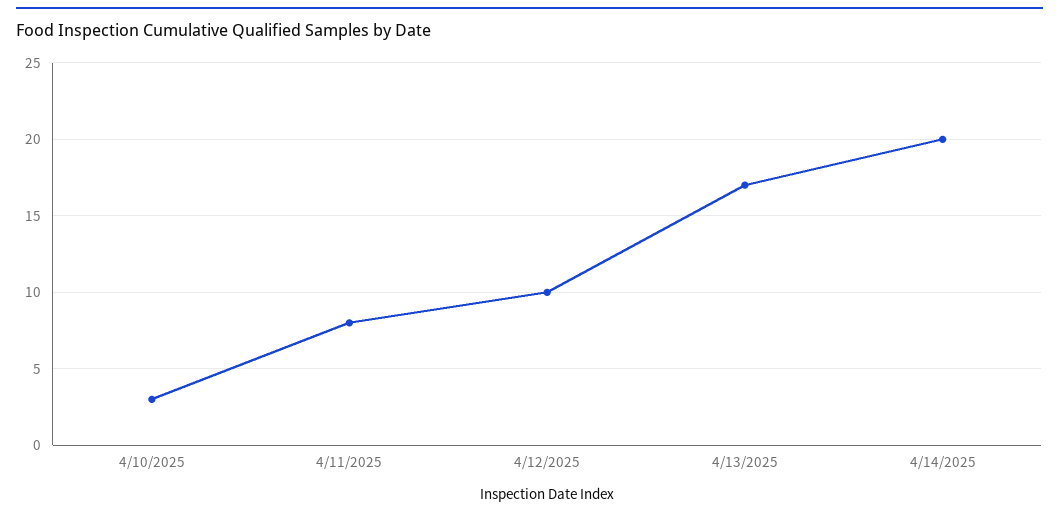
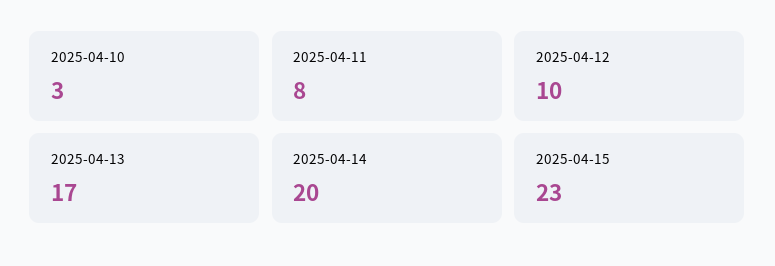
2025-04-15: none -> 23

